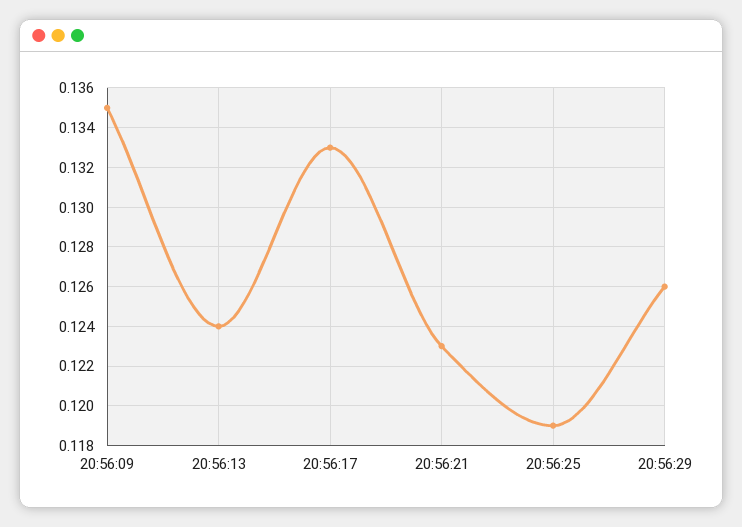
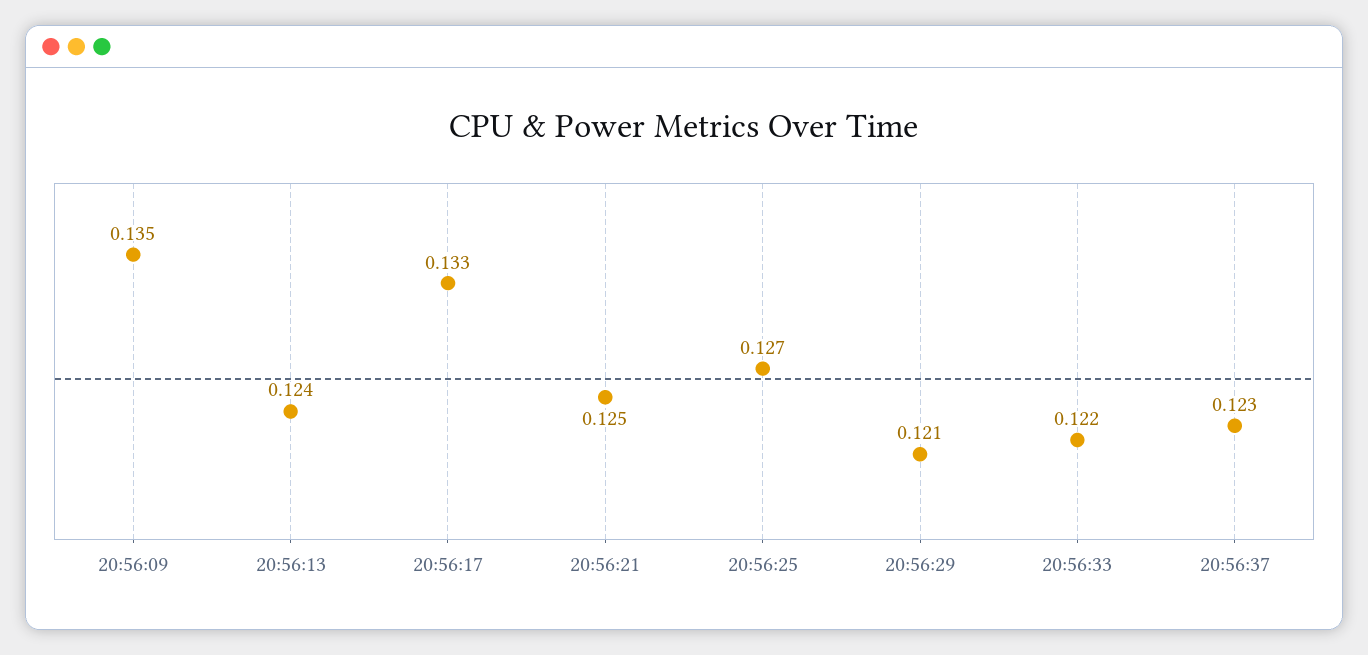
20:56:21: 0.123 -> 0.125
20:56:25: 0.119 -> 0.127
20:56:29: 0.126 -> 0.121
20:56:33: none -> 0.122
20:56:37: none -> 0.123

